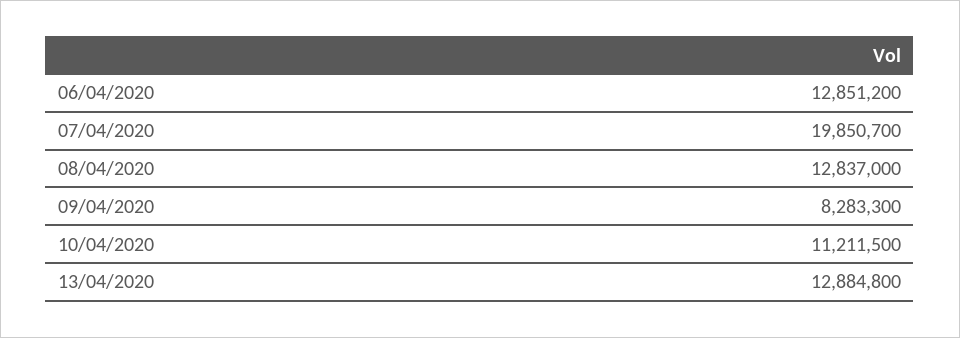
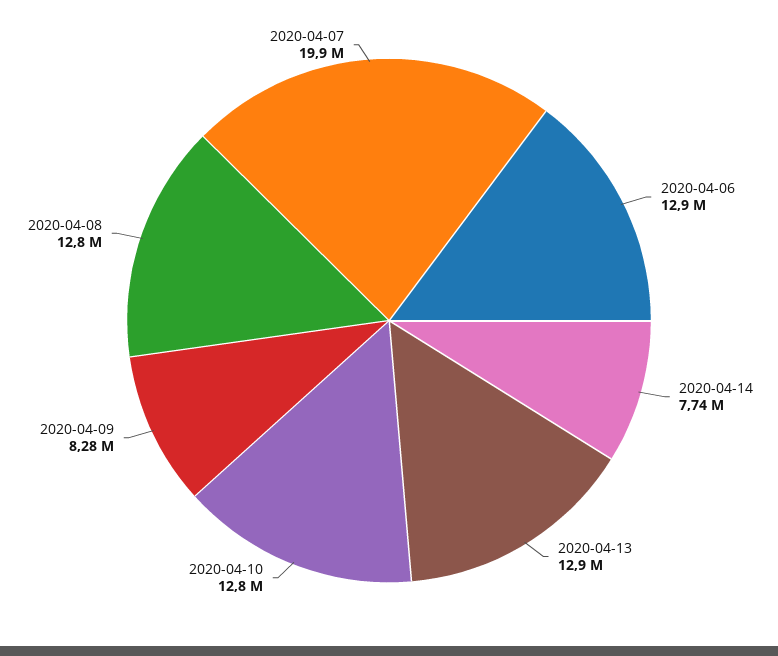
10/04/2020: 11211500 -> 12800000
2020-04-14: none -> 7740000

